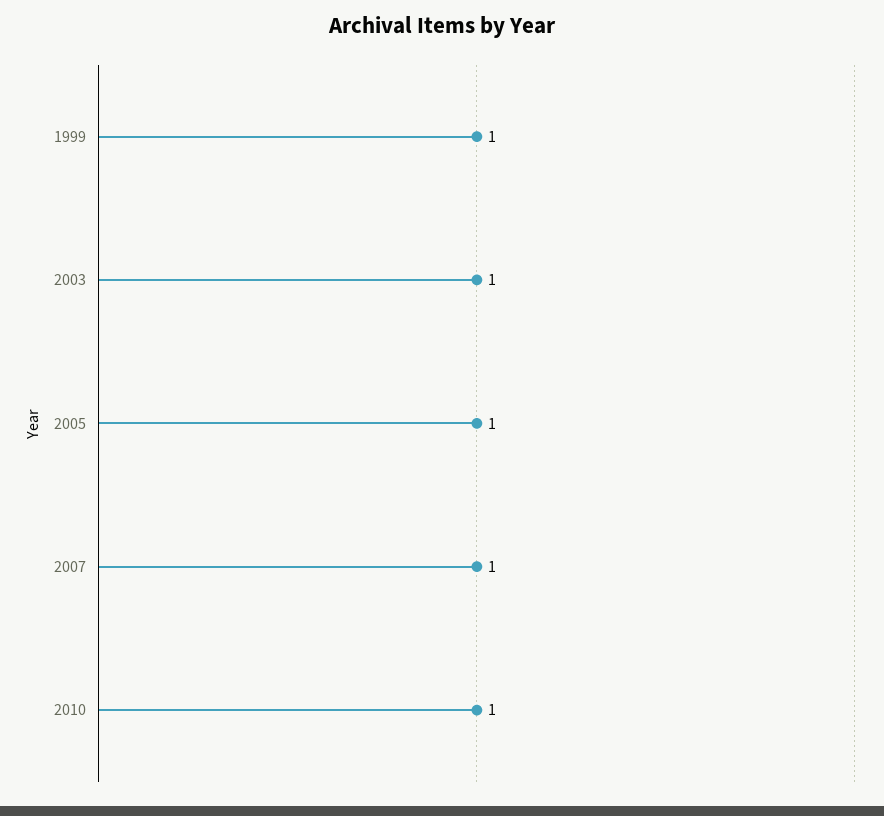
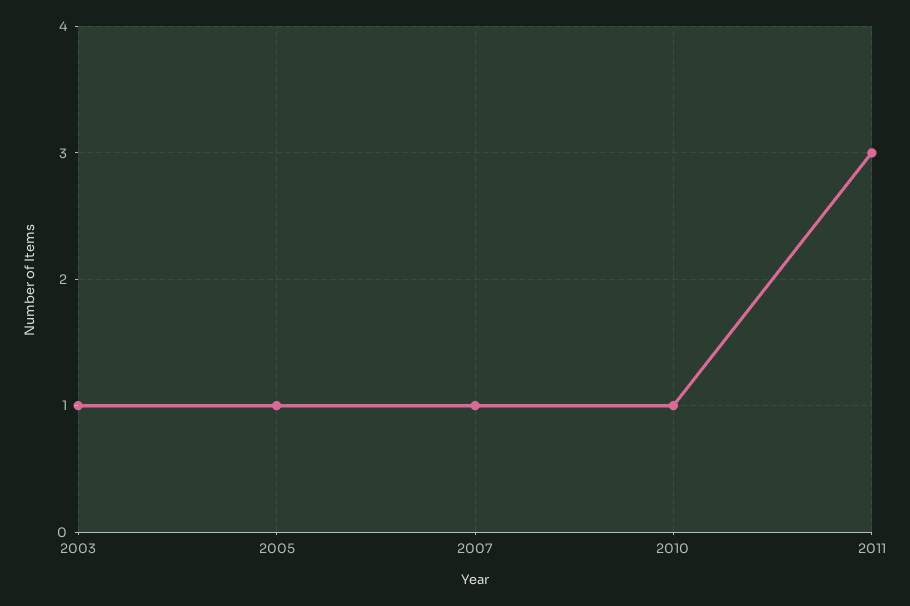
1999: 1 -> none
2011: none -> 3

